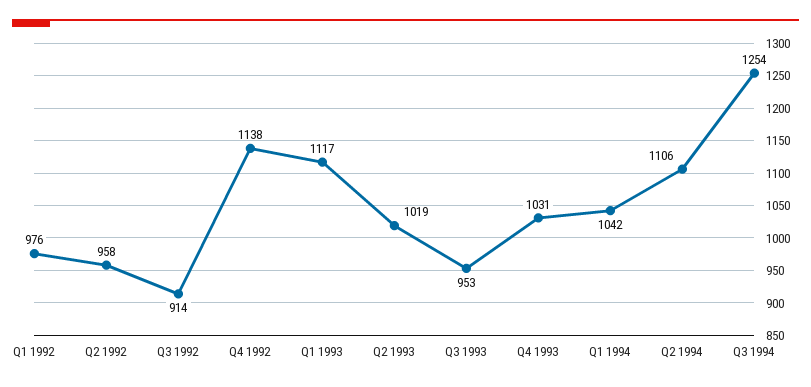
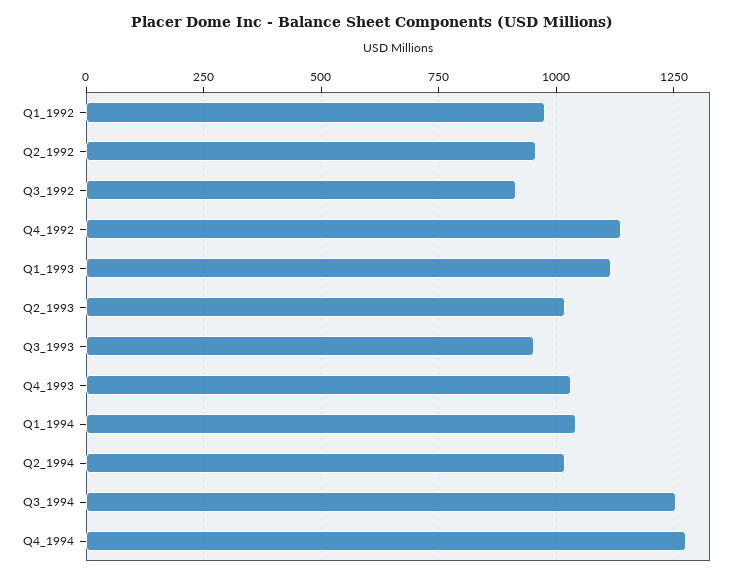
Q2 1994: 1106 -> 1025
Q4_1994: none -> 1275

